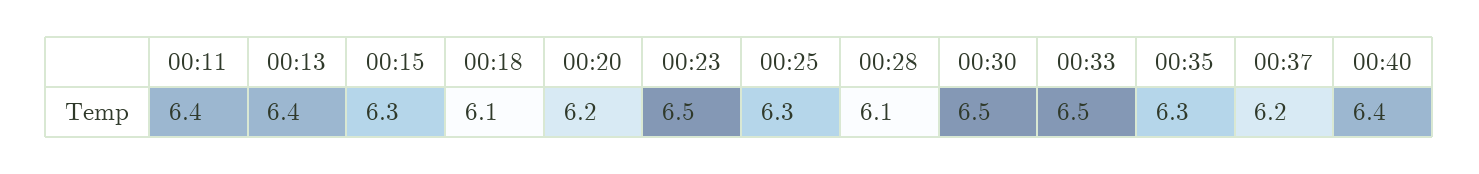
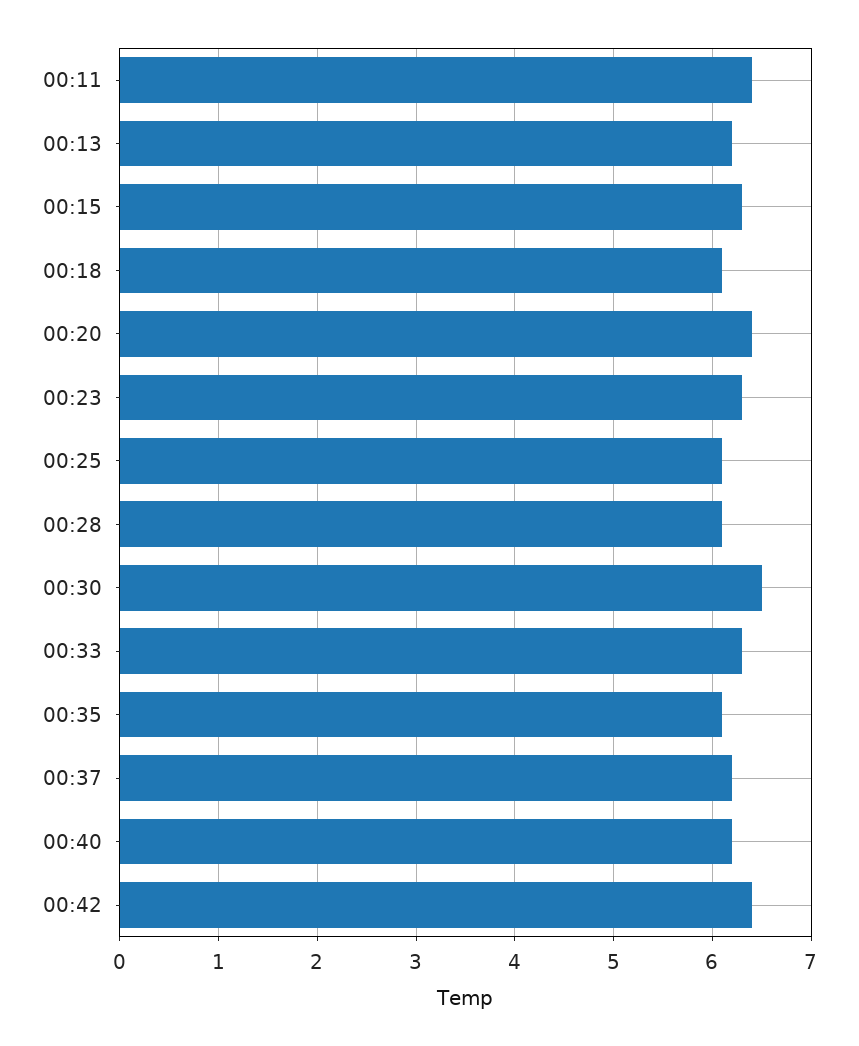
00:13: 6.4 -> 6.2
00:20: 6.2 -> 6.4
00:23: 6.5 -> 6.3
00:25: 6.3 -> 6.1
00:33: 6.5 -> 6.3
00:35: 6.3 -> 6.1
00:40: 6.4 -> 6.2
00:42: none -> 6.4

